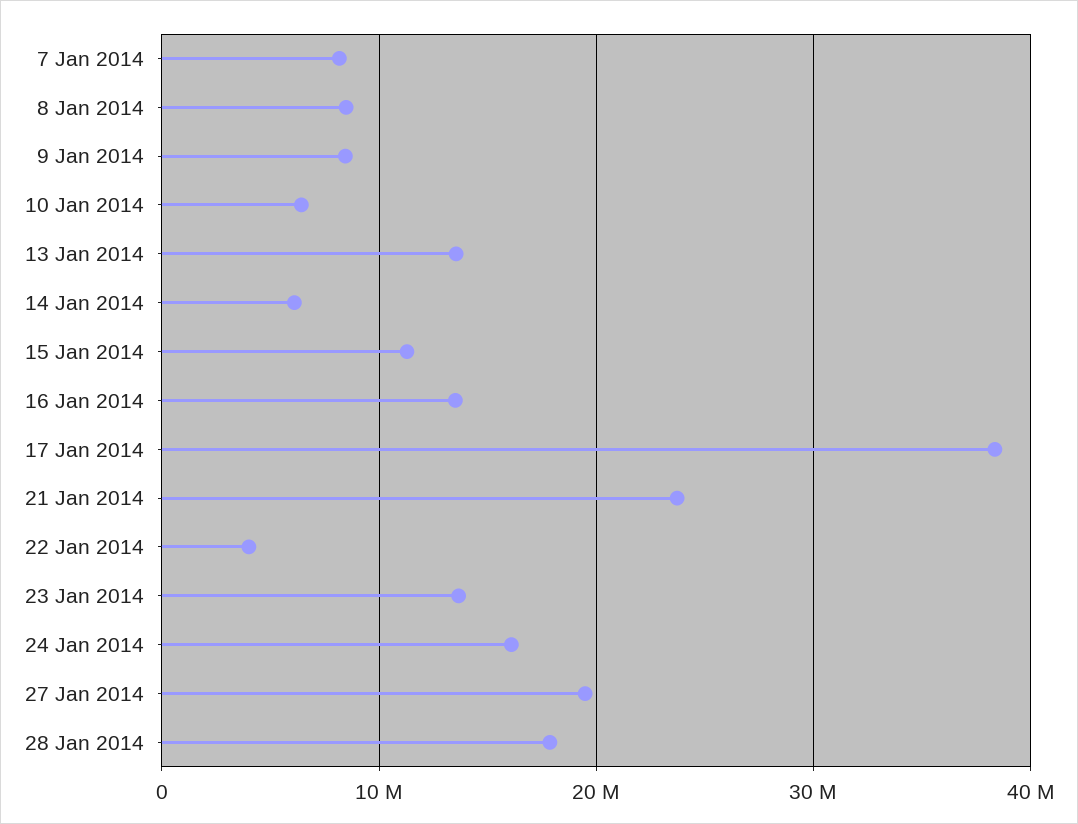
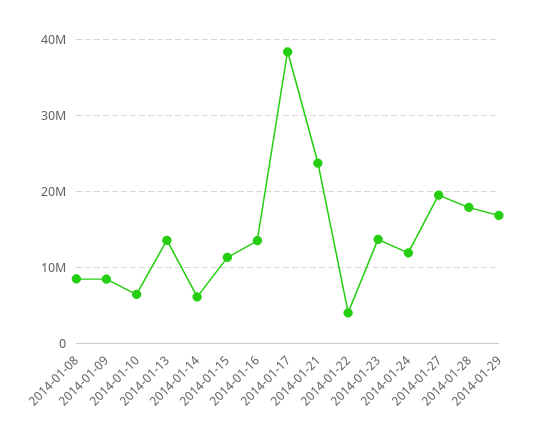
7 Jan 2014: 8000000 -> none
24 Jan 2014: 16000000 -> 12000000
2014-01-29: none -> 17000000

